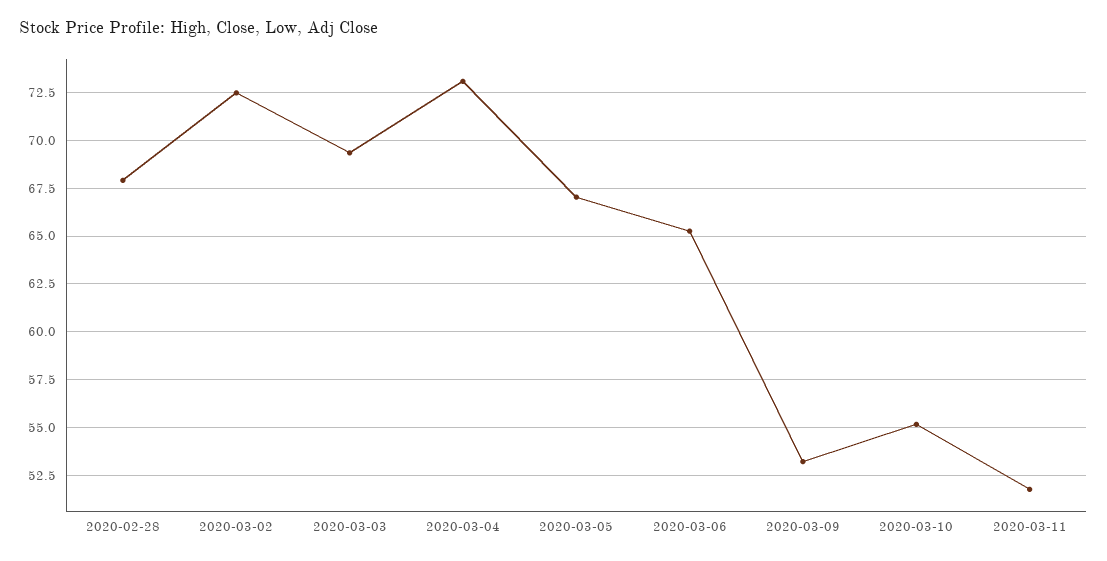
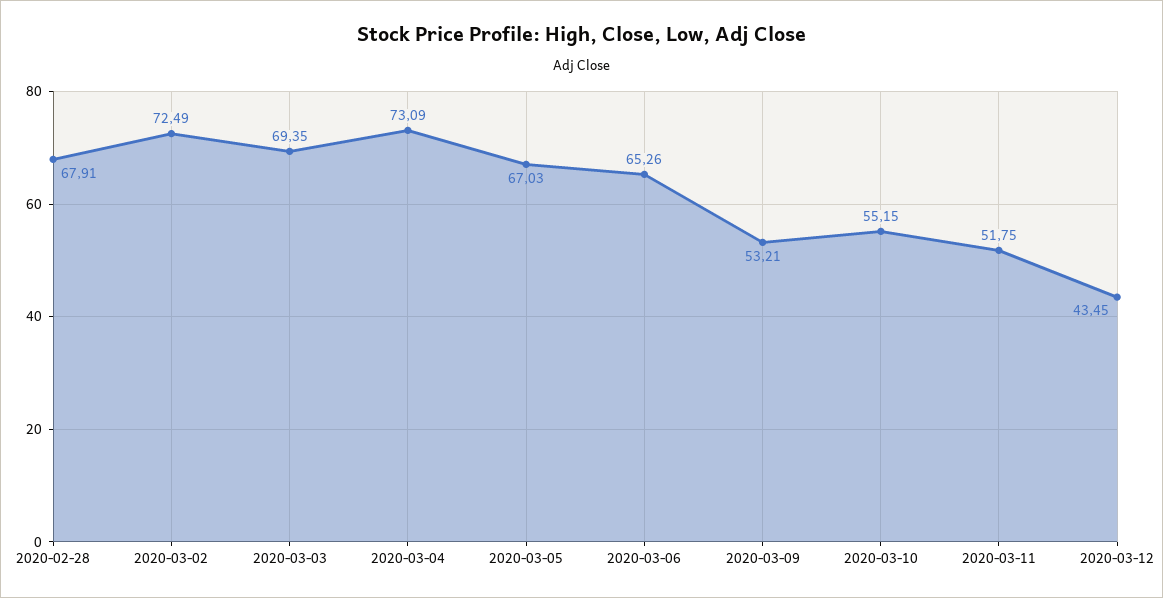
2020-03-12: none -> 43.45

